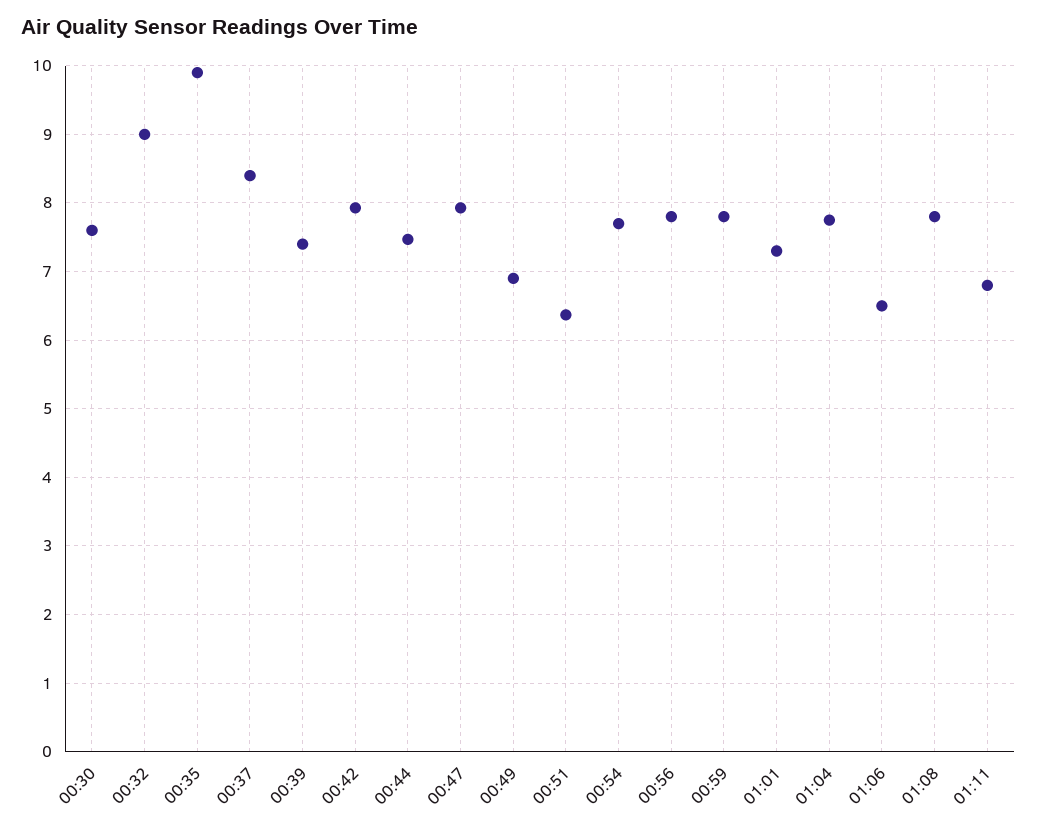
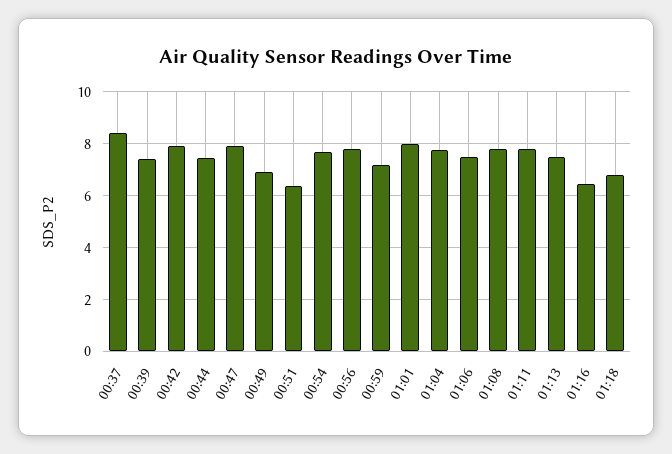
00:30: 7.6 -> none
00:32: 9 -> none
00:35: 9.9 -> none
00:59: 7.8 -> 7.25
01:01: 7.3 -> 8
01:06: 6.5 -> 7.5
01:11: 6.8 -> 7.75
01:13: none -> 7.5
01:16: none -> 6.5
01:18: none -> 6.75

